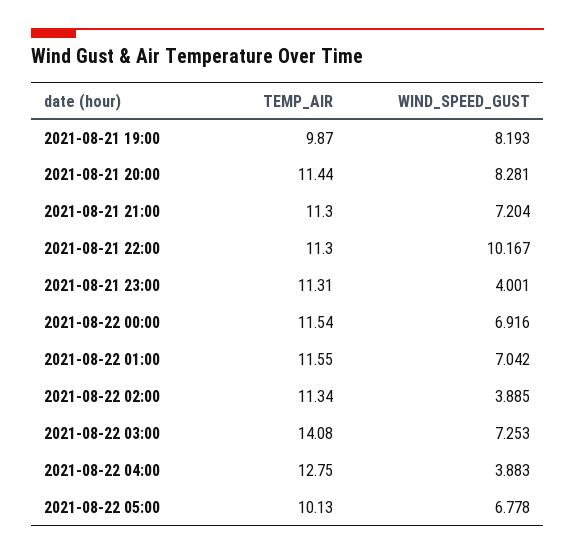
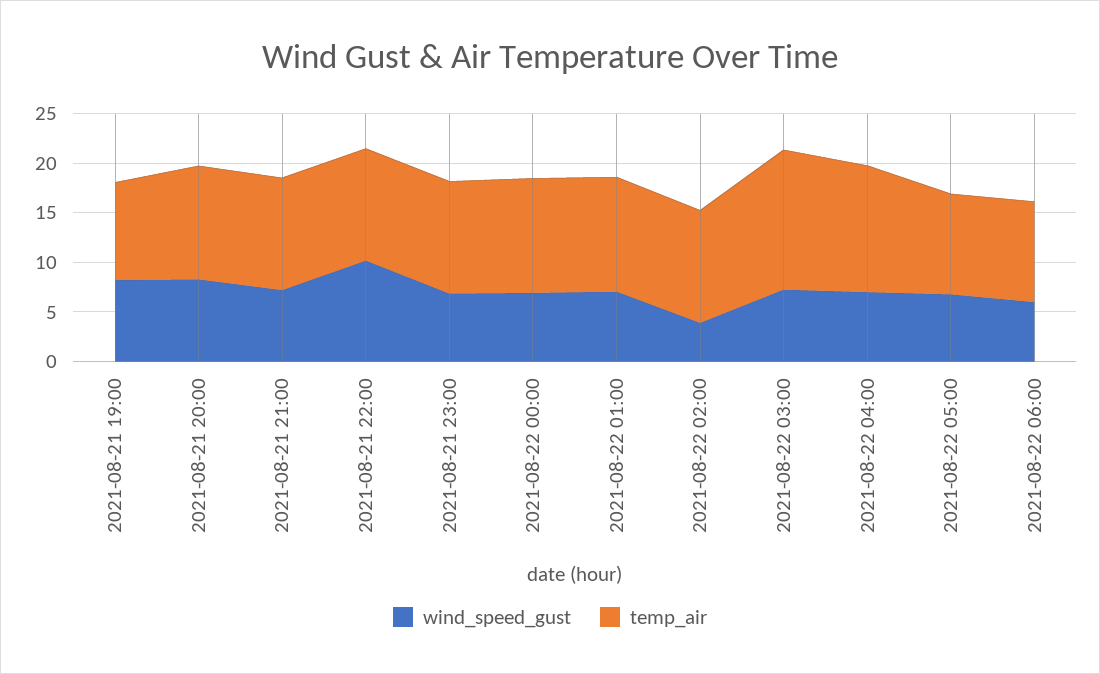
WIND_SPEED_GUST, 2021-08-21 23:00: 4.001 -> 7
WIND_SPEED_GUST, 2021-08-22 04:00: 3.883 -> 7
WIND_SPEED_GUST, 2021-08-22 06:00: none -> 6
TEMP_AIR, 2021-08-22 06:00: none -> 10

